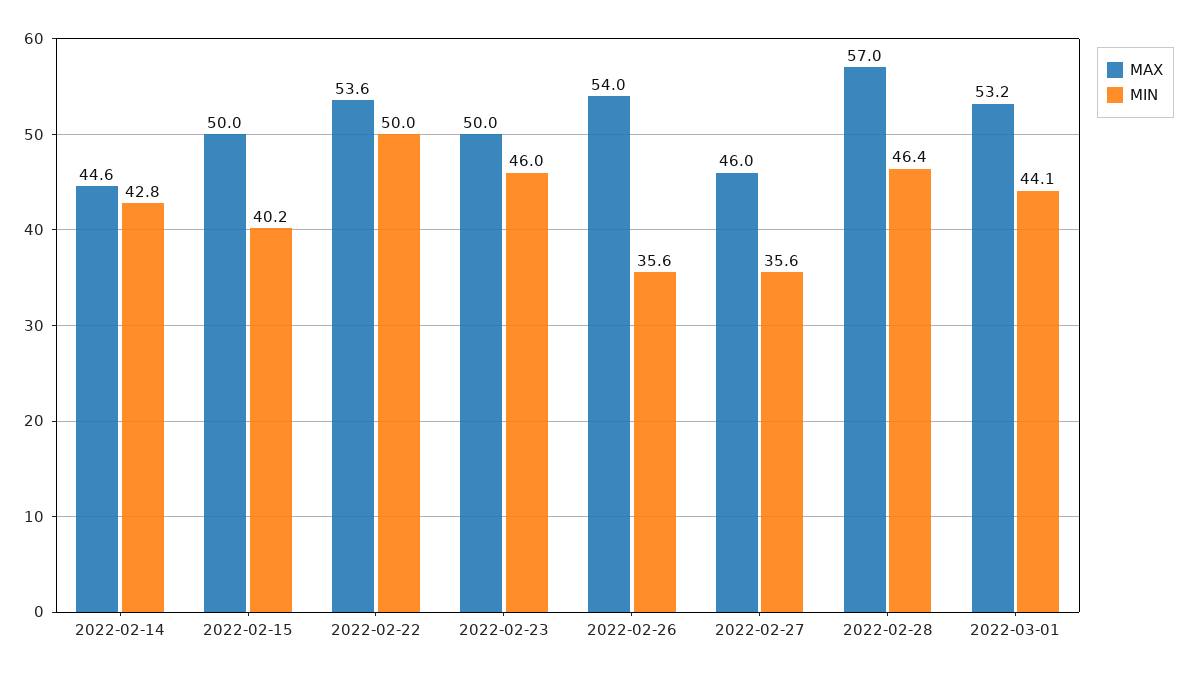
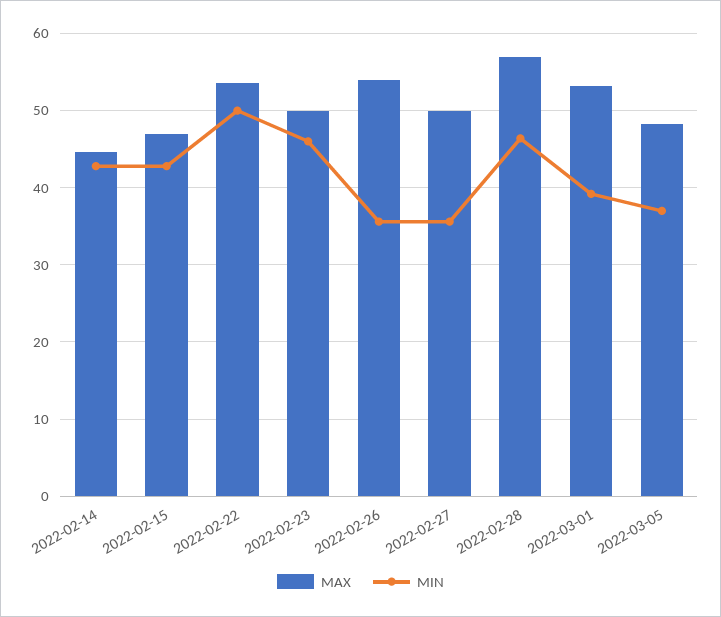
MAX, 2022-02-15: 50 -> 47
MIN, 2022-02-15: 40.2 -> 43
MAX, 2022-02-27: 46 -> 50
MIN, 2022-03-01: 44.1 -> 39
MAX, 2022-03-05: none -> 48
MIN, 2022-03-05: none -> 37

